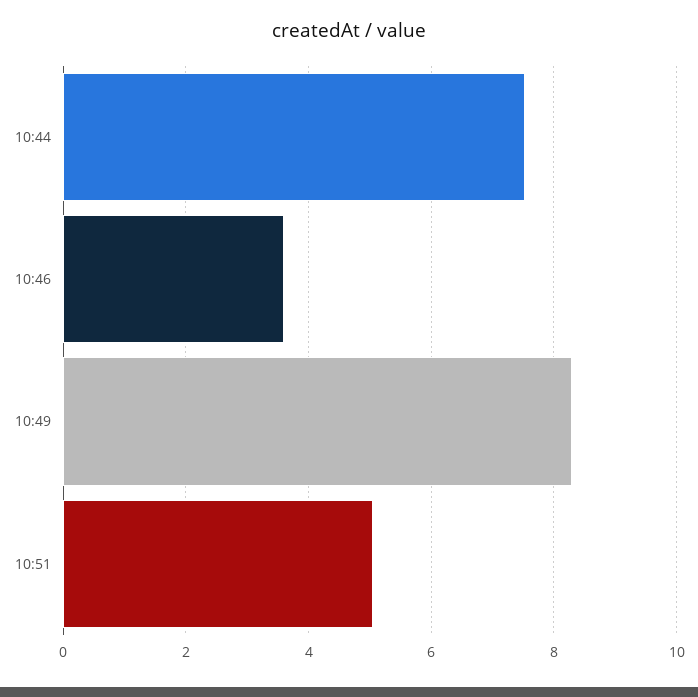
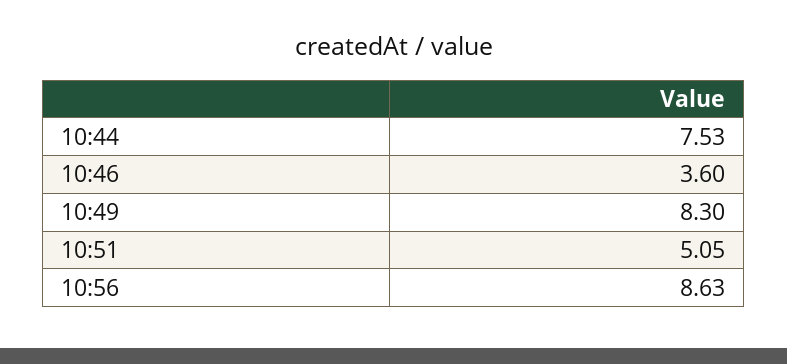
10:56: none -> 8.63

